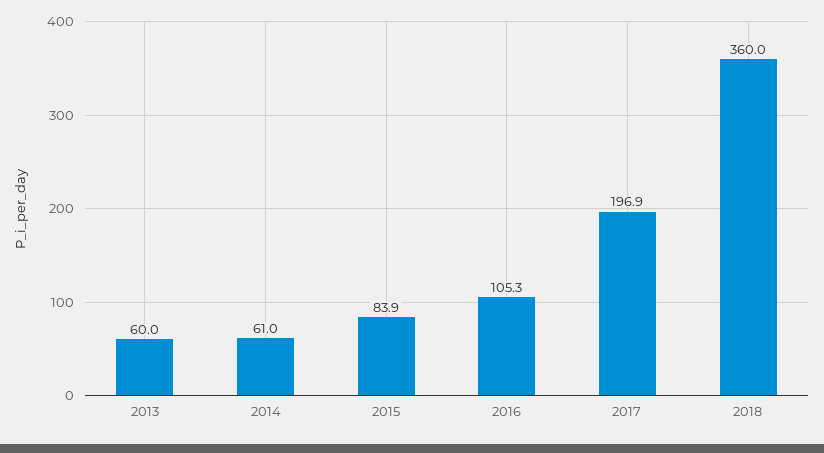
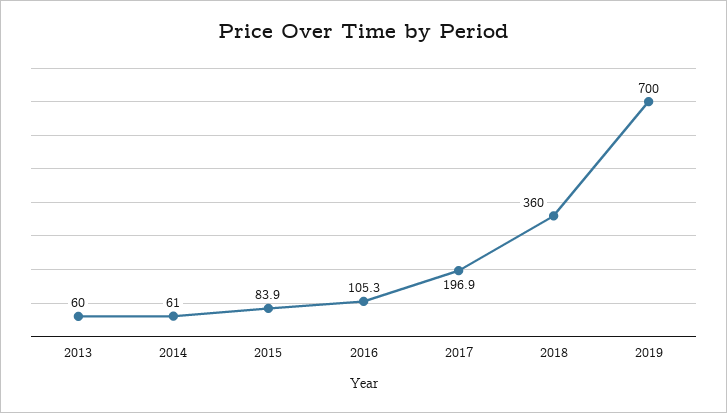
2019: none -> 700

